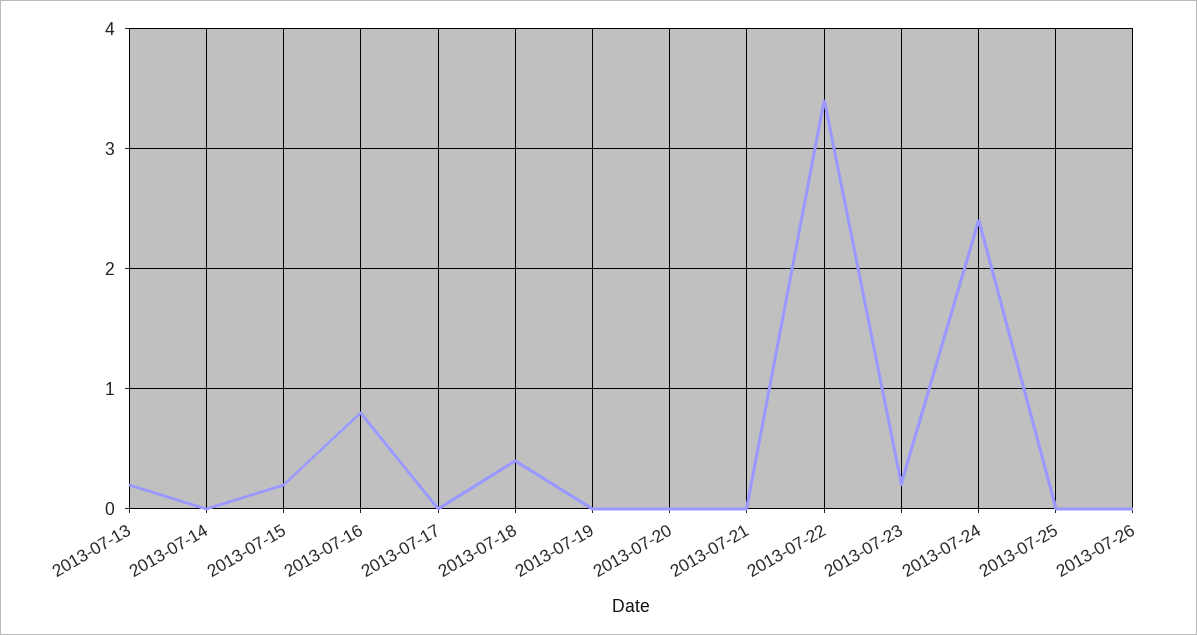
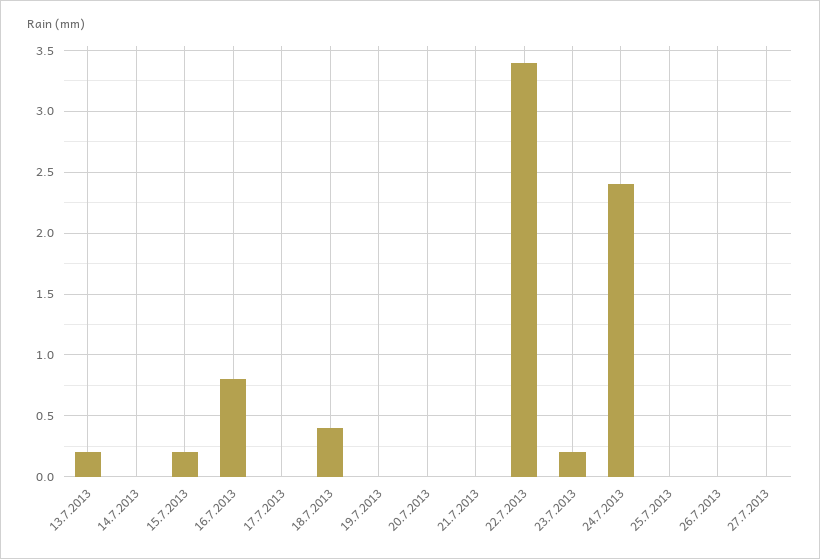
27.7.2013: none -> 0

